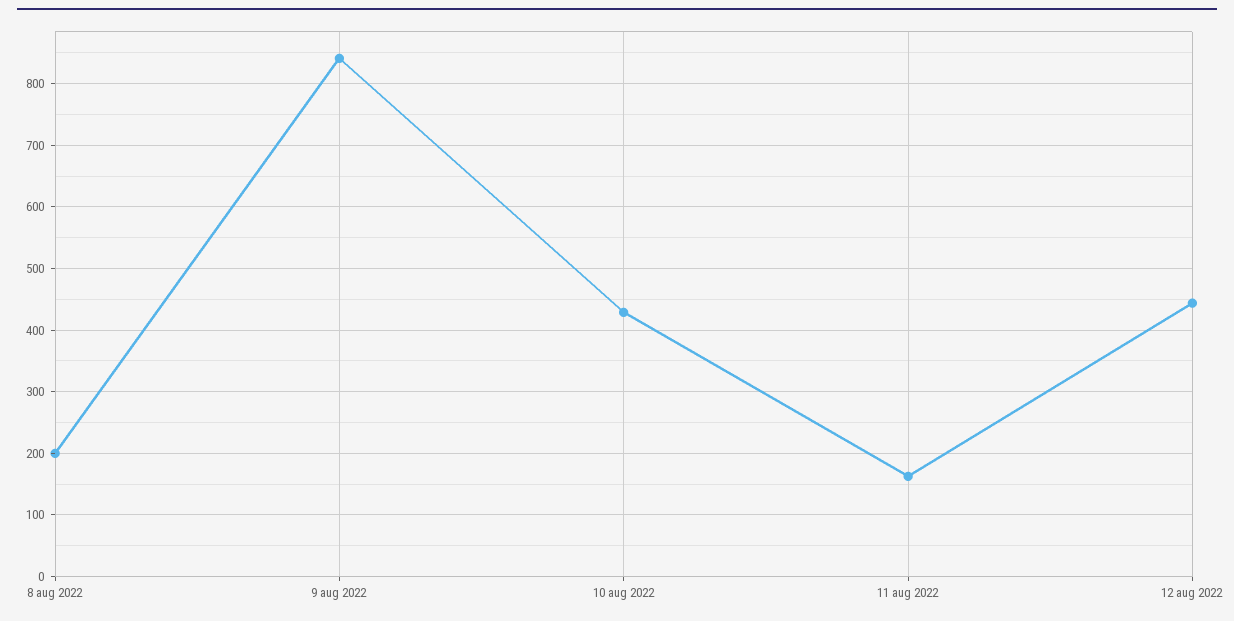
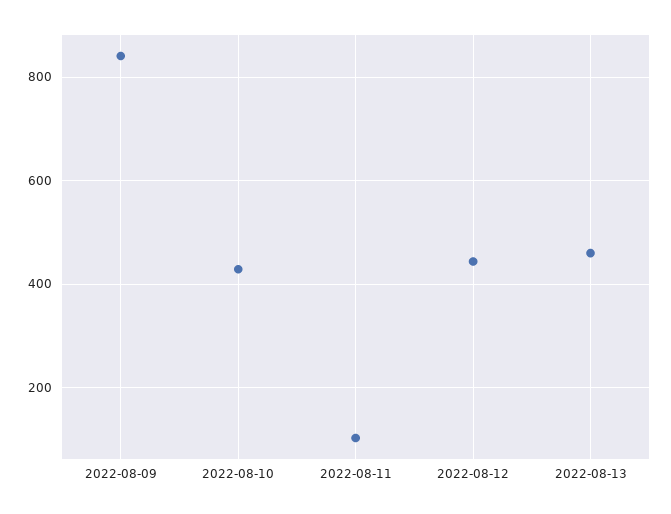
8 aug 2022: 200 -> none
11 aug 2022: 160 -> 100
2022-08-13: none -> 460

